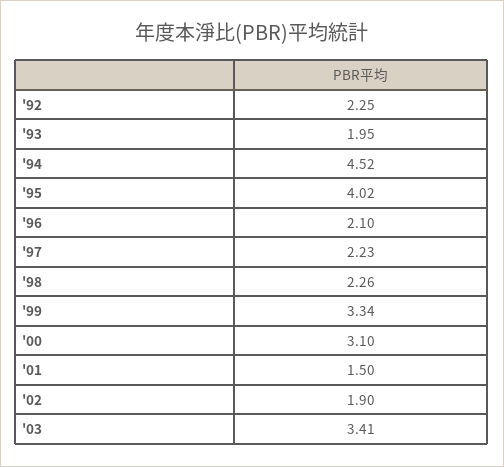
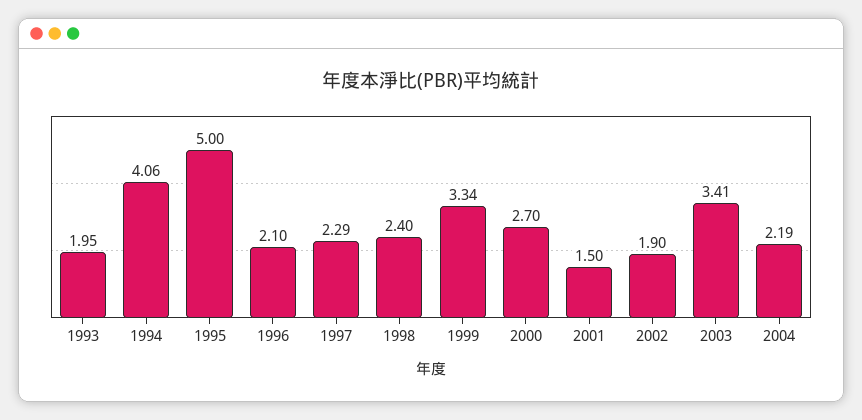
'92: 2.25 -> none
'94: 4.52 -> 4.06
'95: 4.02 -> 5
'97: 2.23 -> 2.29
'98: 2.26 -> 2.4
'00: 3.1 -> 2.7
2004: none -> 2.19

